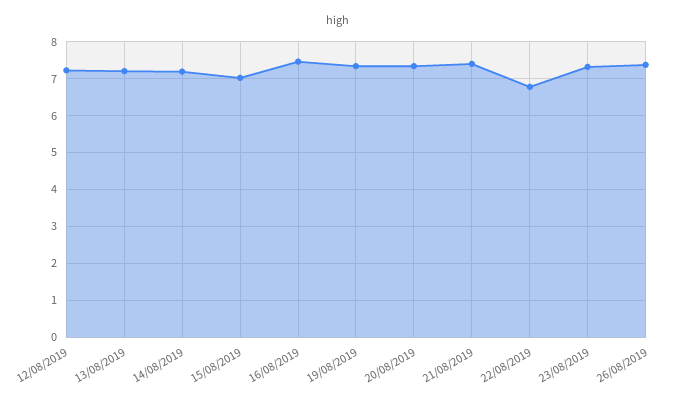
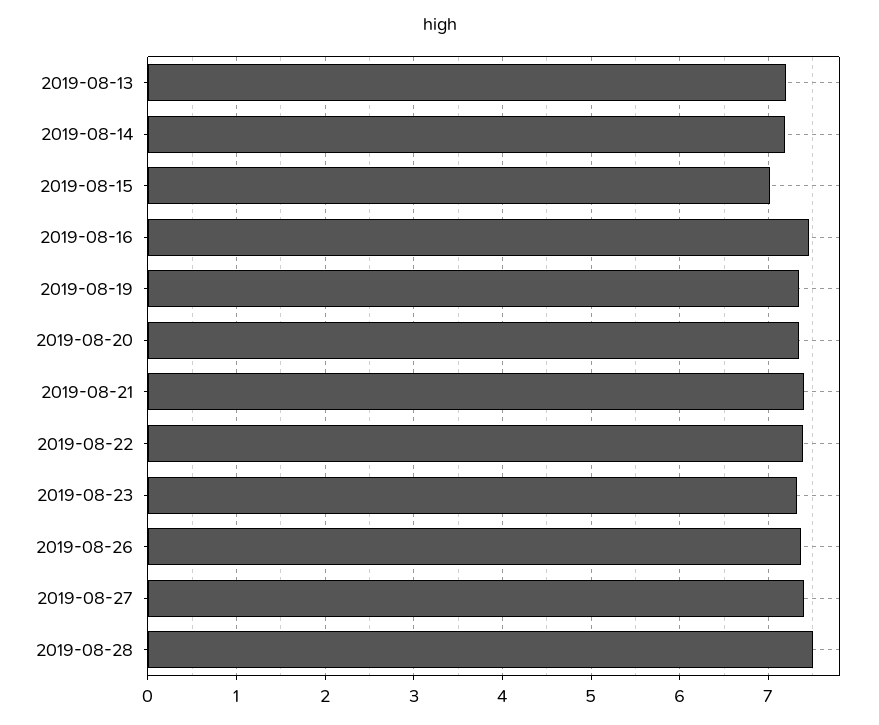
12/08/2019: 7.2 -> none
22/08/2019: 6.8 -> 7.4
2019-08-27: none -> 7.4
2019-08-28: none -> 7.5

